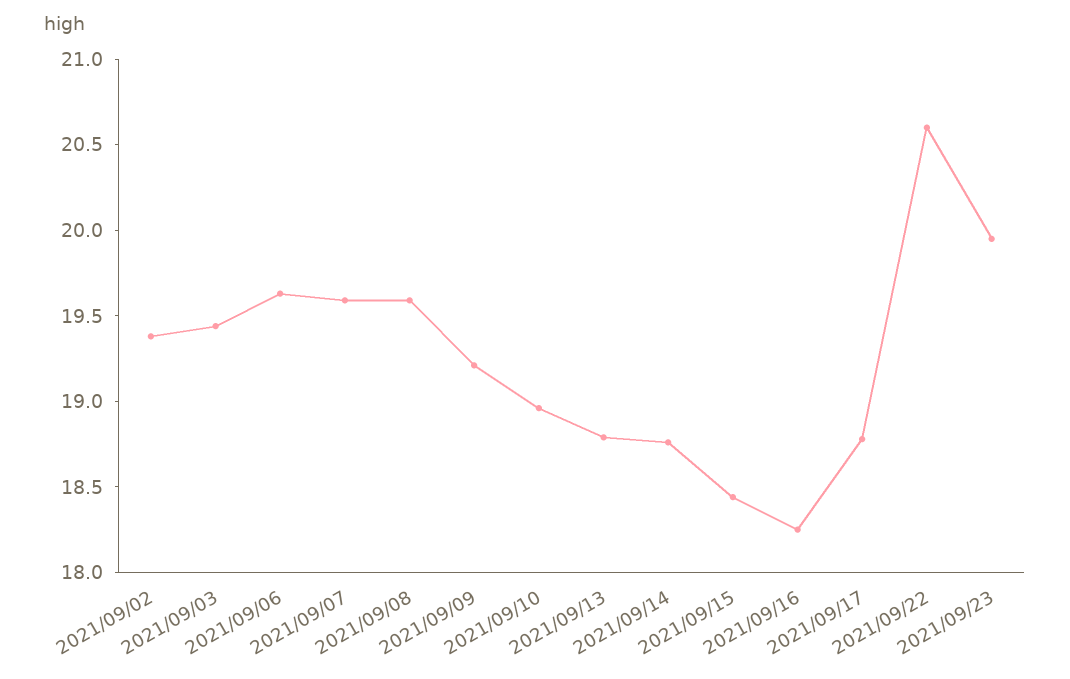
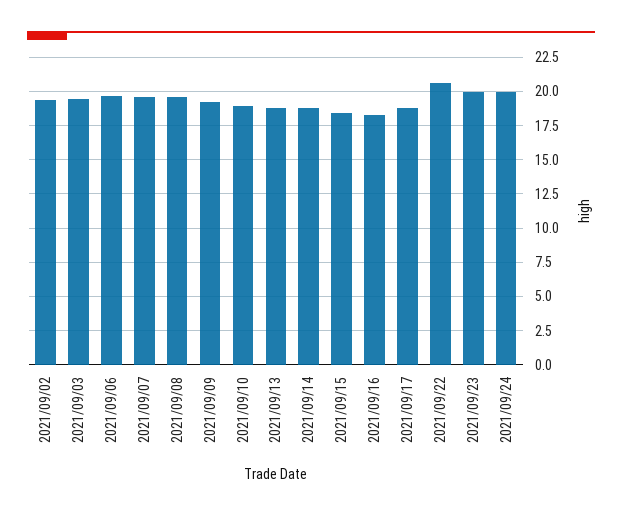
2021/09/24: none -> 20

